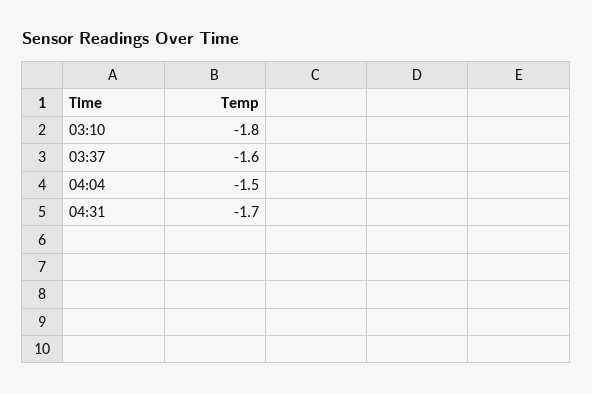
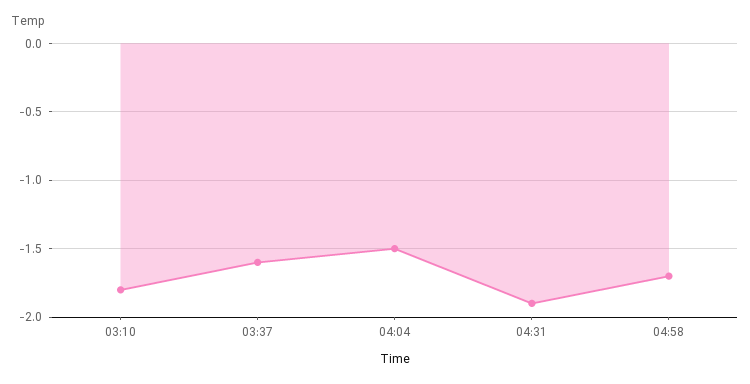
04:31: -1.7 -> -1.9
04:58: none -> -1.7

